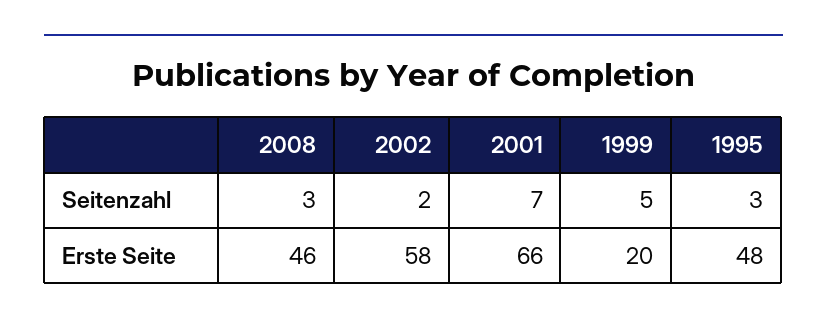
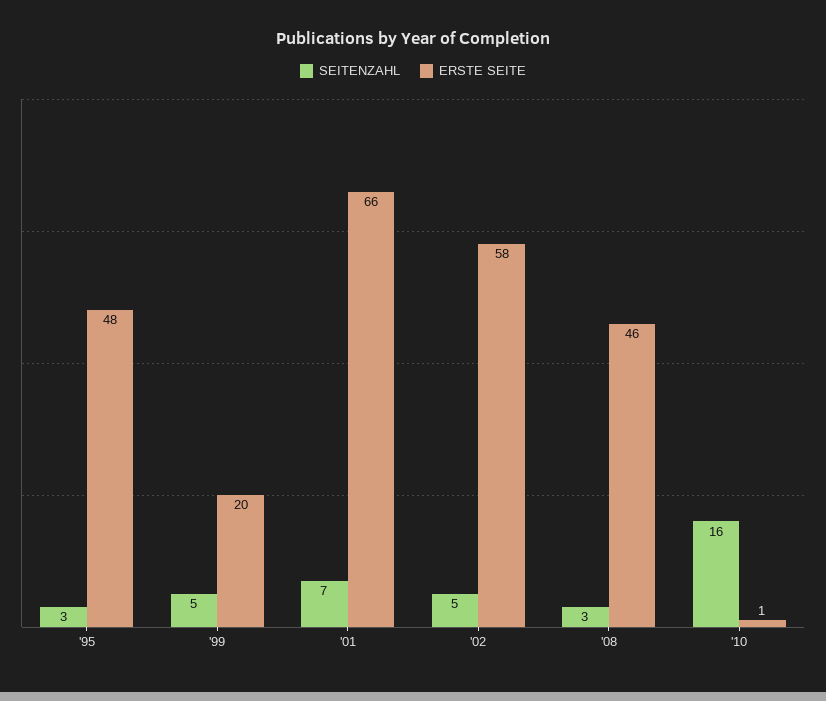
Seitenzahl, 2002: 2 -> 5
Seitenzahl, '10: none -> 16
Erste Seite, '10: none -> 1

